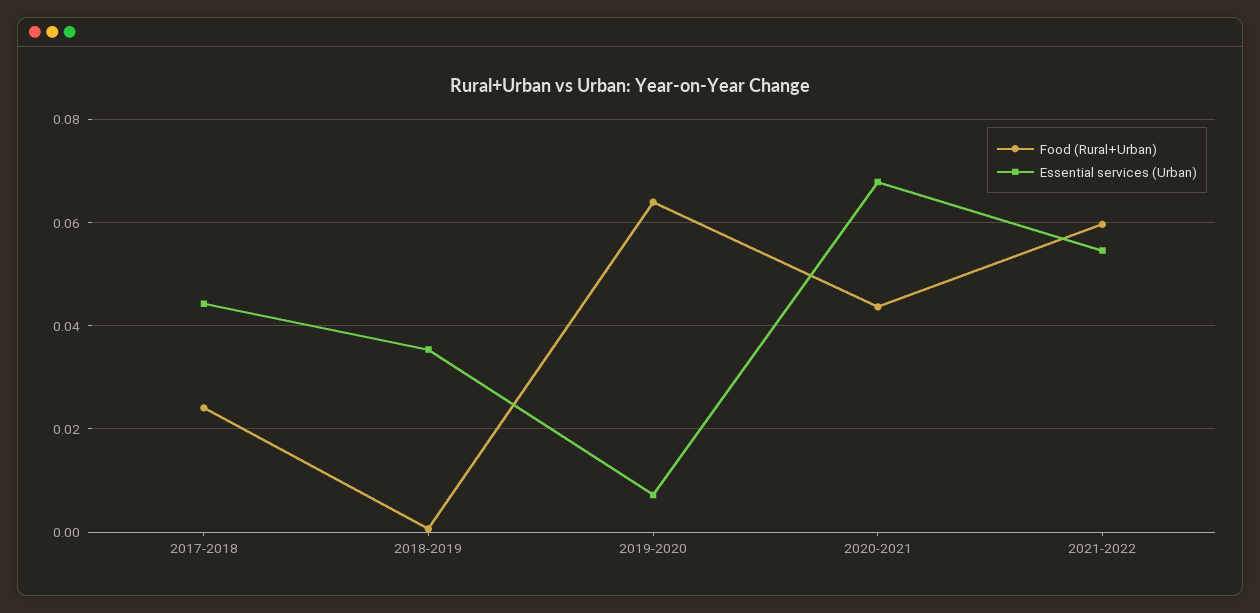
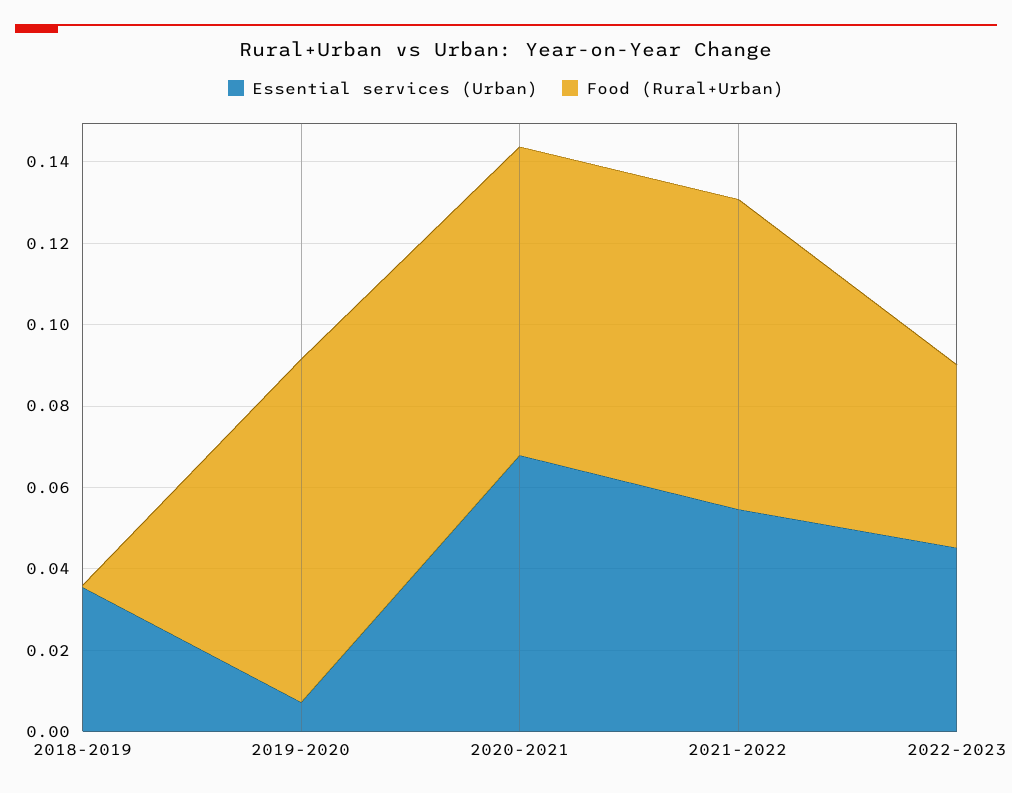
Food (Rural+Urban), 2017-2018: 0.024 -> none
Essential services (Urban), 2017-2018: 0.044 -> none
Food (Rural+Urban), 2019-2020: 0.064 -> 0.085
Food (Rural+Urban), 2020-2021: 0.044 -> 0.075
Food (Rural+Urban), 2021-2022: 0.06 -> 0.075
Essential services (Urban), 2022-2023: none -> 0.045
Food (Rural+Urban), 2022-2023: none -> 0.045

